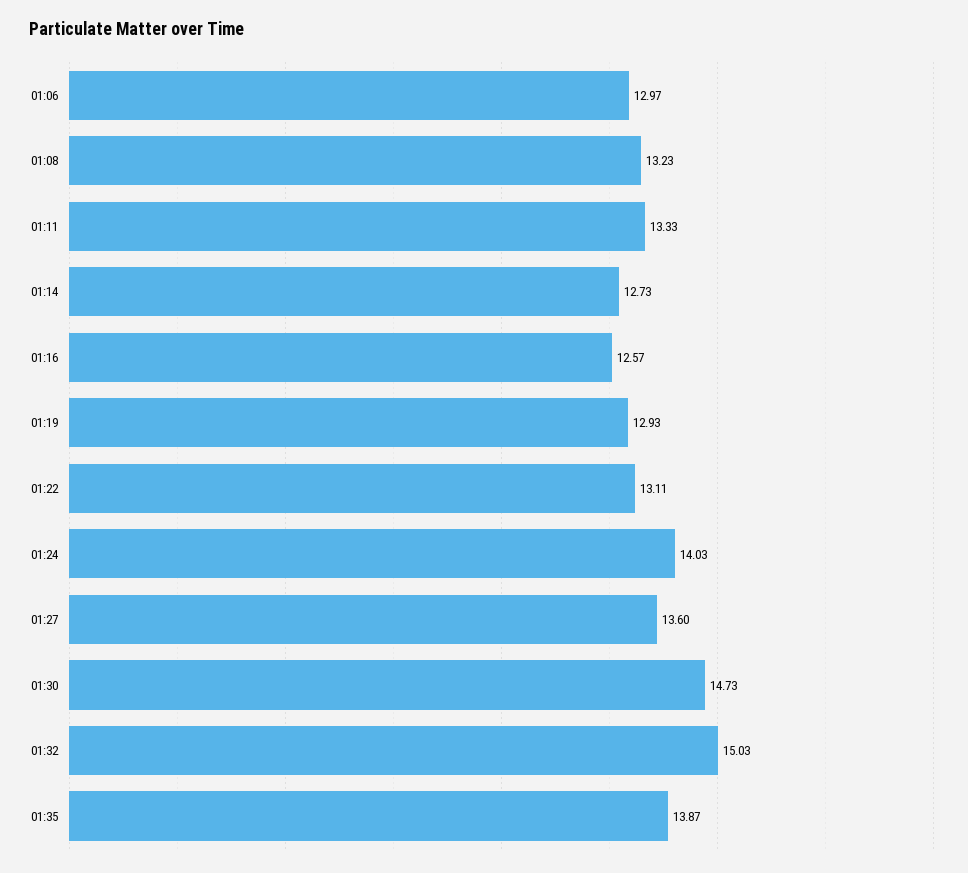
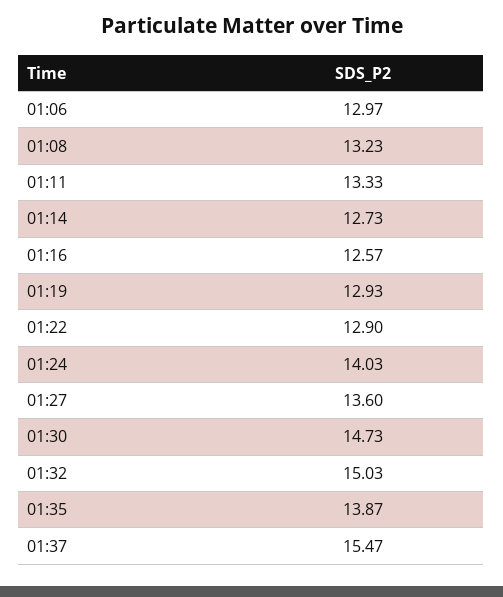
01:22: 13.11 -> 12.9
01:37: none -> 15.47

